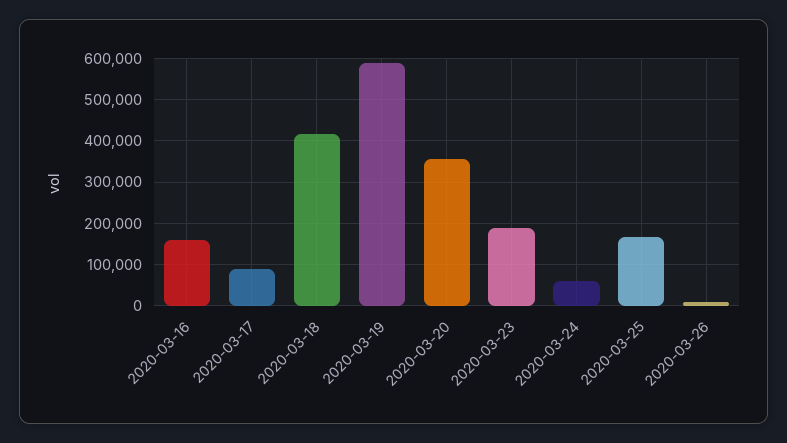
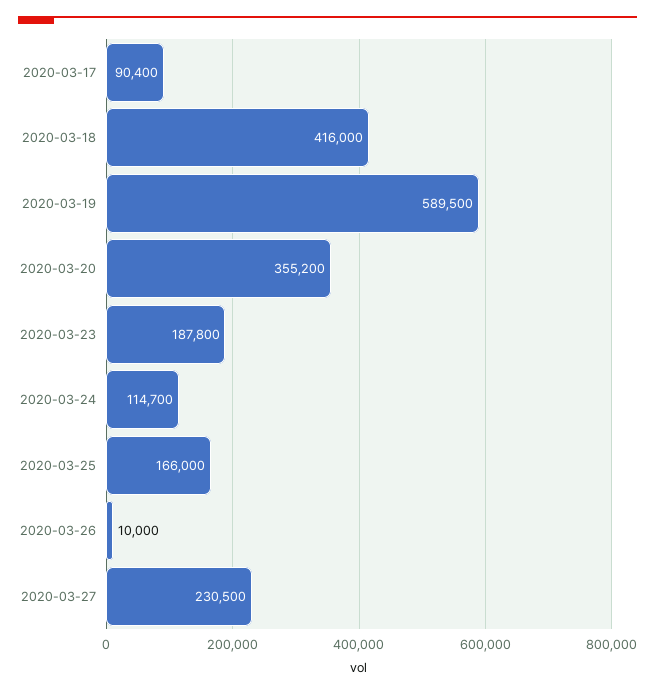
2020-03-16: 160000 -> none
2020-03-24: 60000 -> 114700
2020-03-27: none -> 230500

